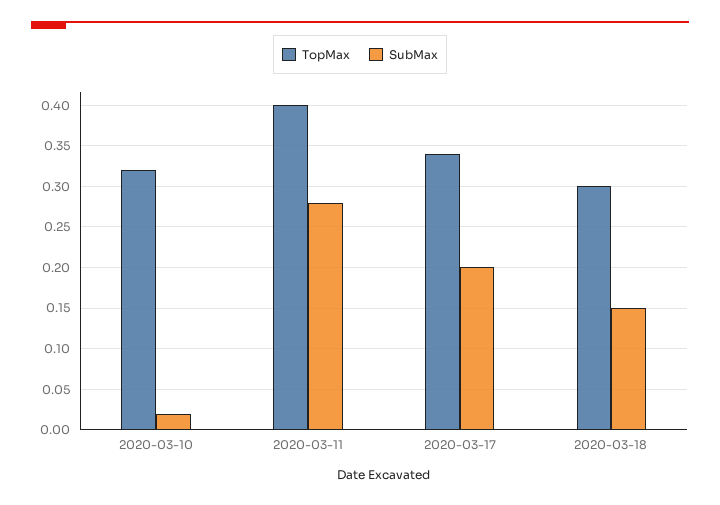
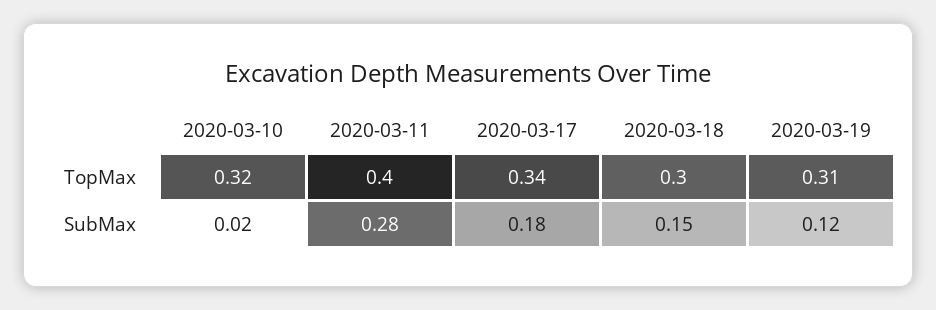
SubMax, 2020-03-17: 0.2 -> 0.18
TopMax, 2020-03-19: none -> 0.31
SubMax, 2020-03-19: none -> 0.12

